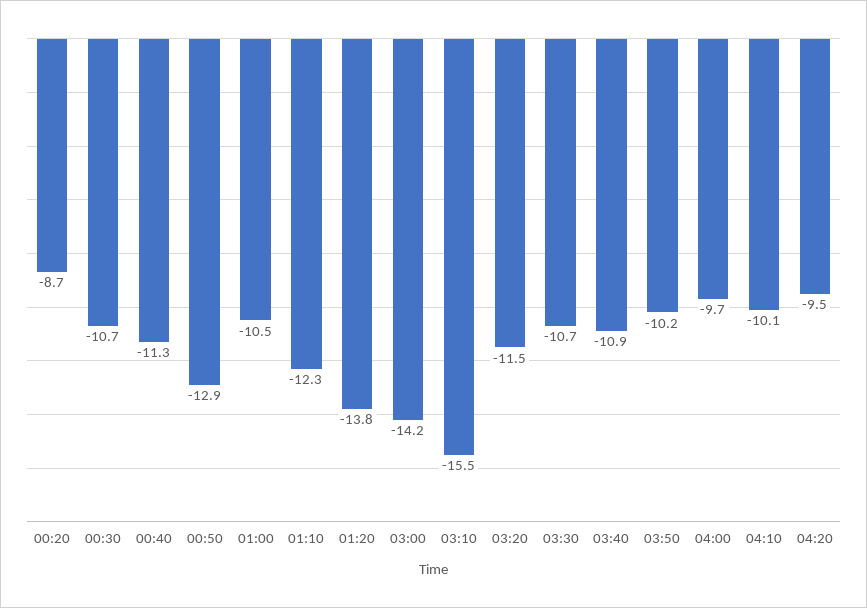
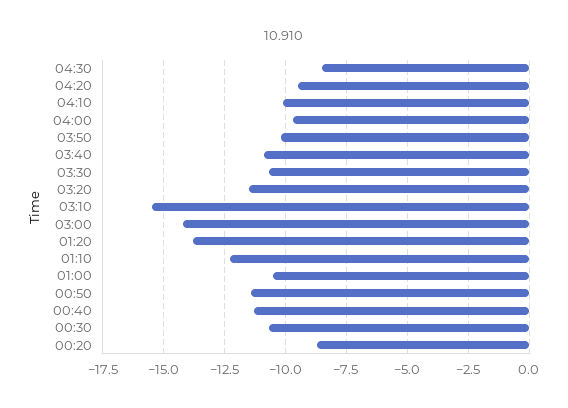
00:50: -12.9 -> -11.5
04:30: none -> -8.5

